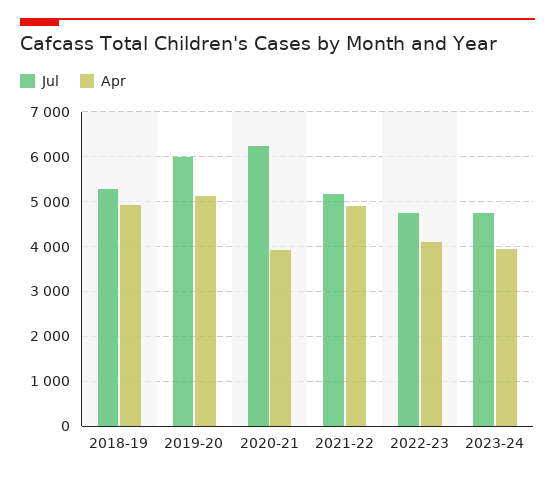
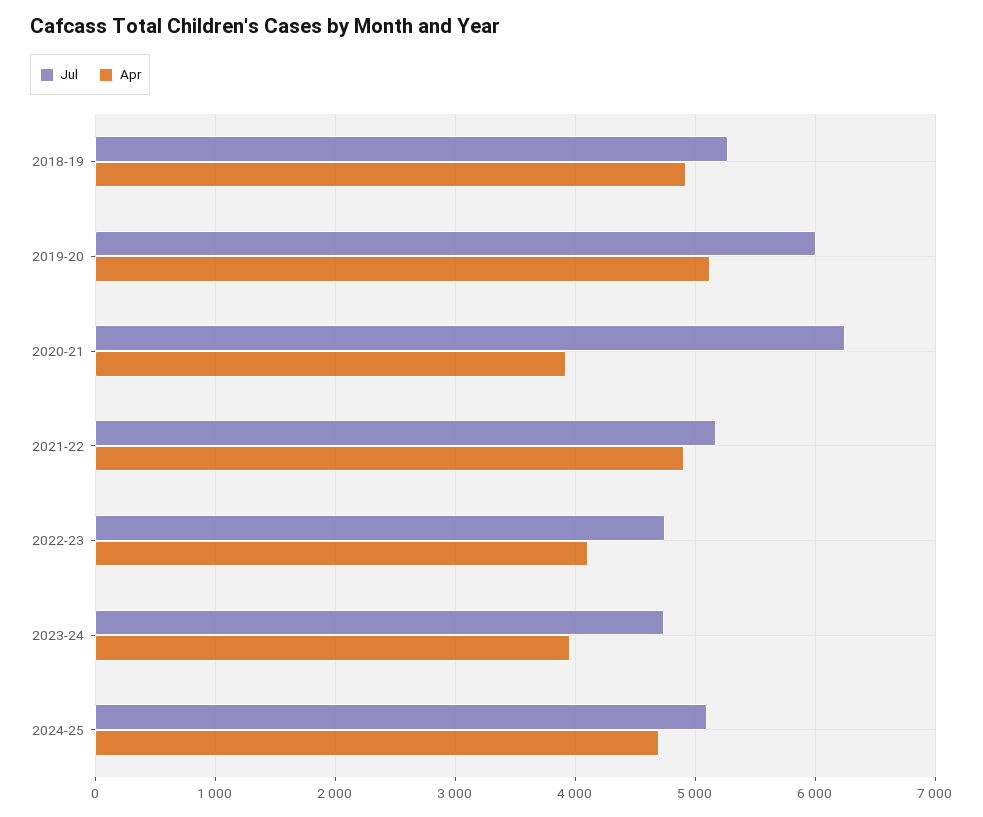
Jul, 2024-25: none -> 5100
Apr, 2024-25: none -> 4700

